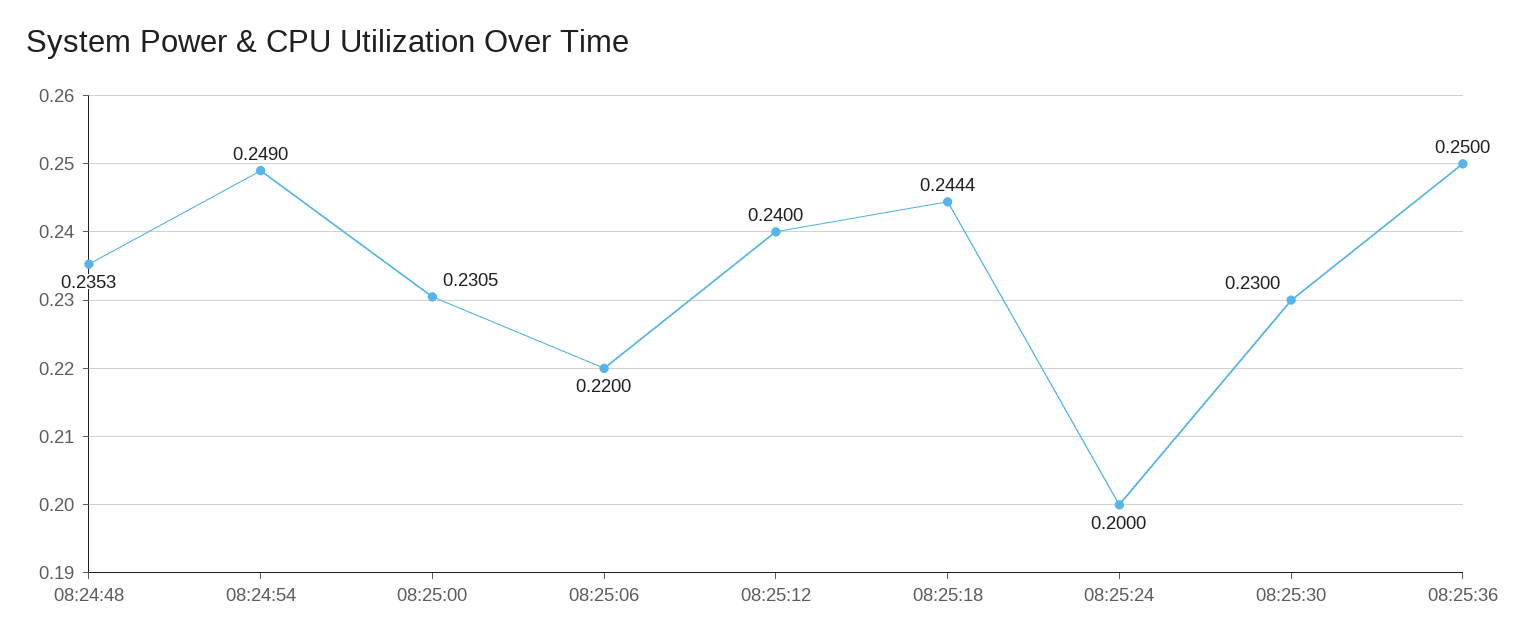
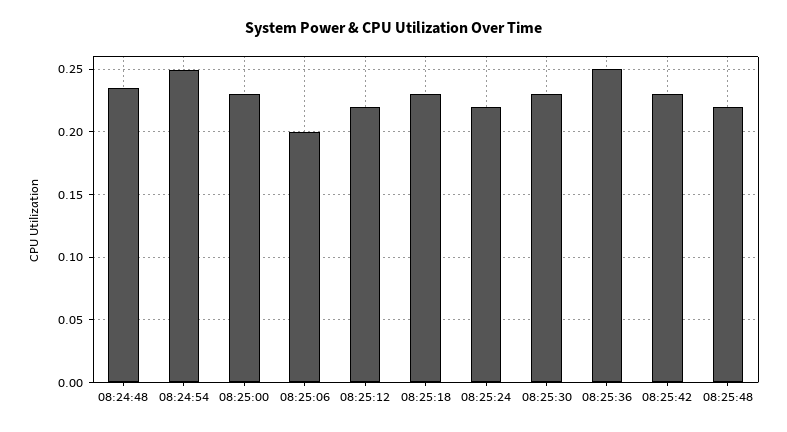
08:25:06: 0.22 -> 0.2
08:25:12: 0.24 -> 0.22
08:25:18: 0.2444 -> 0.23
08:25:24: 0.2 -> 0.22
08:25:42: none -> 0.23
08:25:48: none -> 0.22

